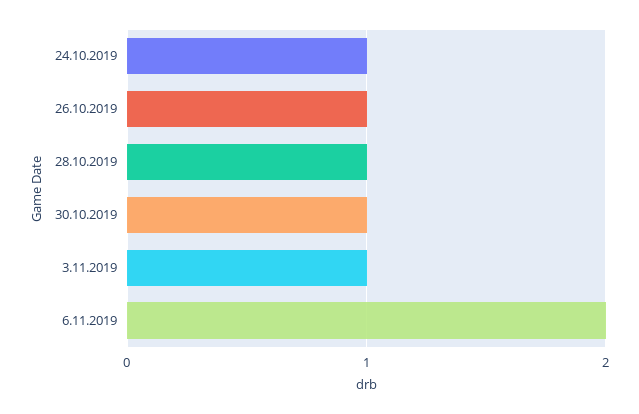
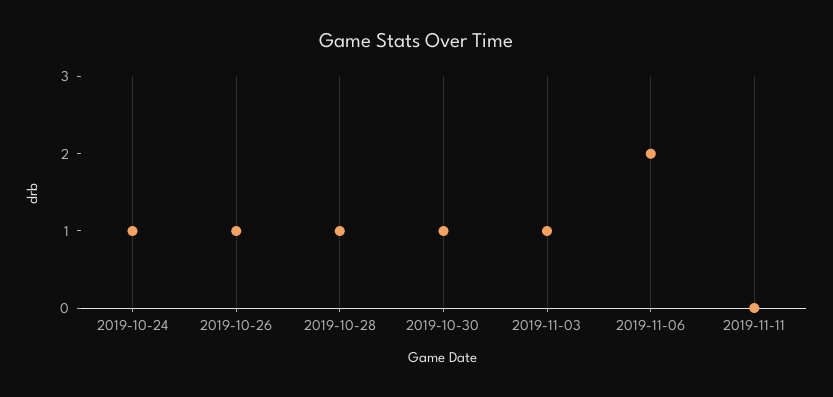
2019-11-11: none -> 0

